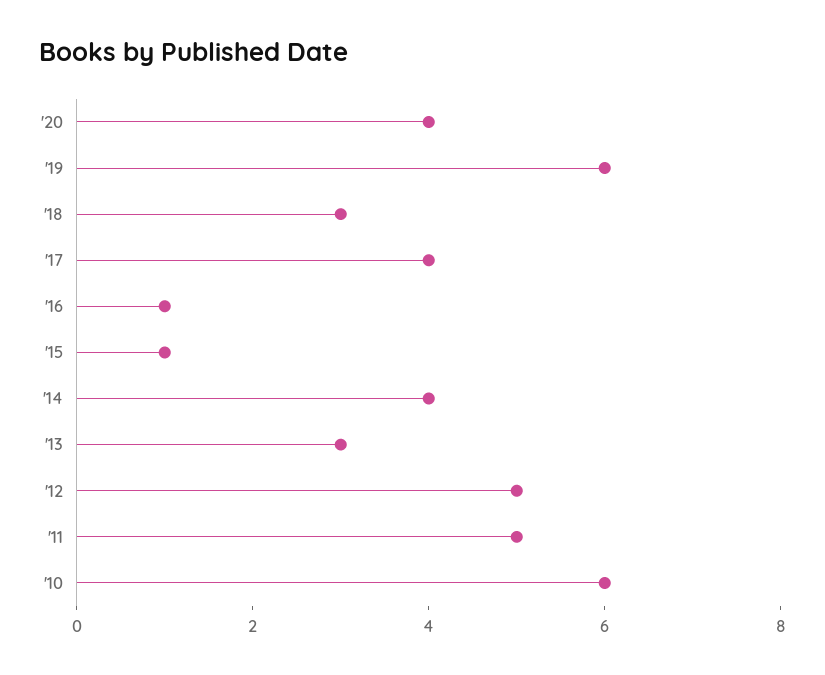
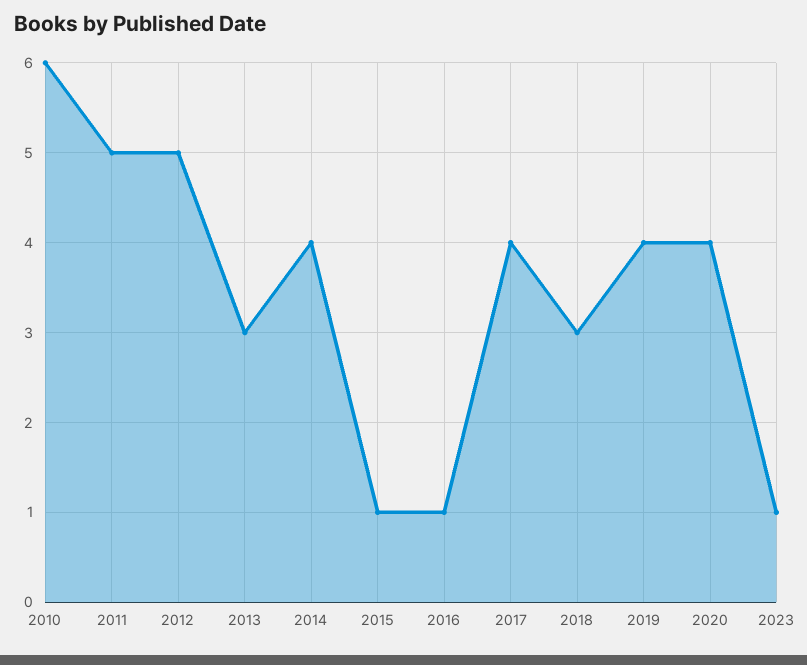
'19: 6 -> 4
2023: none -> 1

